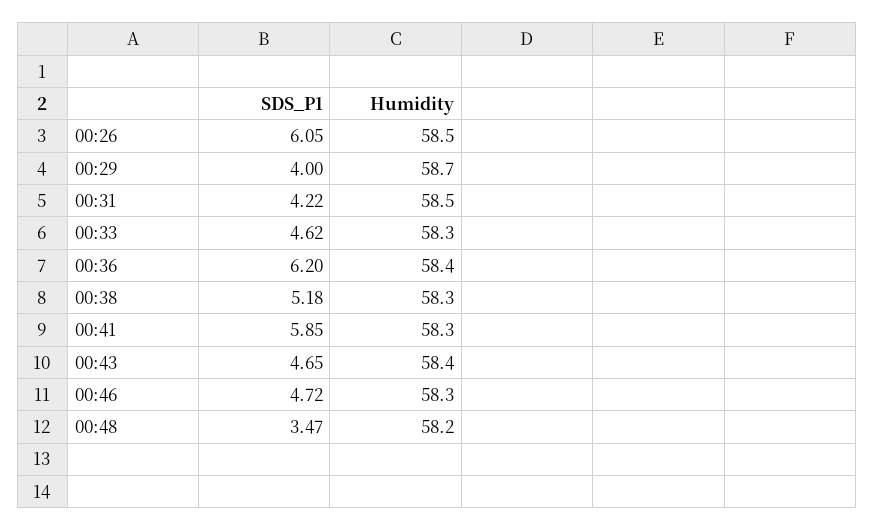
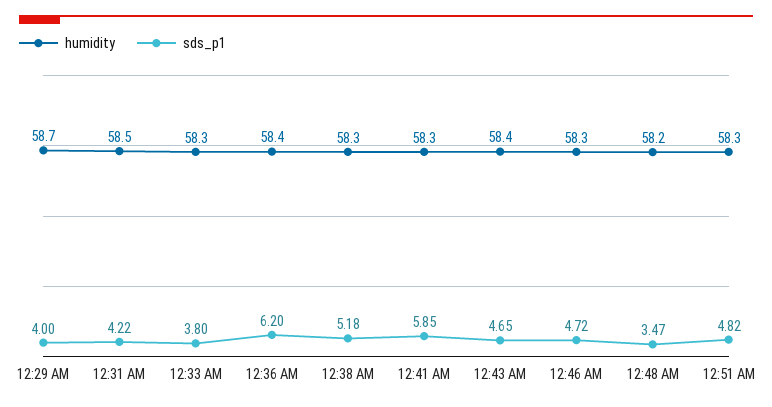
SDS_P1, 00:26: 6.05 -> none
Humidity, 00:26: 58.5 -> none
SDS_P1, 00:33: 4.62 -> 3.8
Humidity, 12:51 AM: none -> 58.3
SDS_P1, 12:51 AM: none -> 4.82

